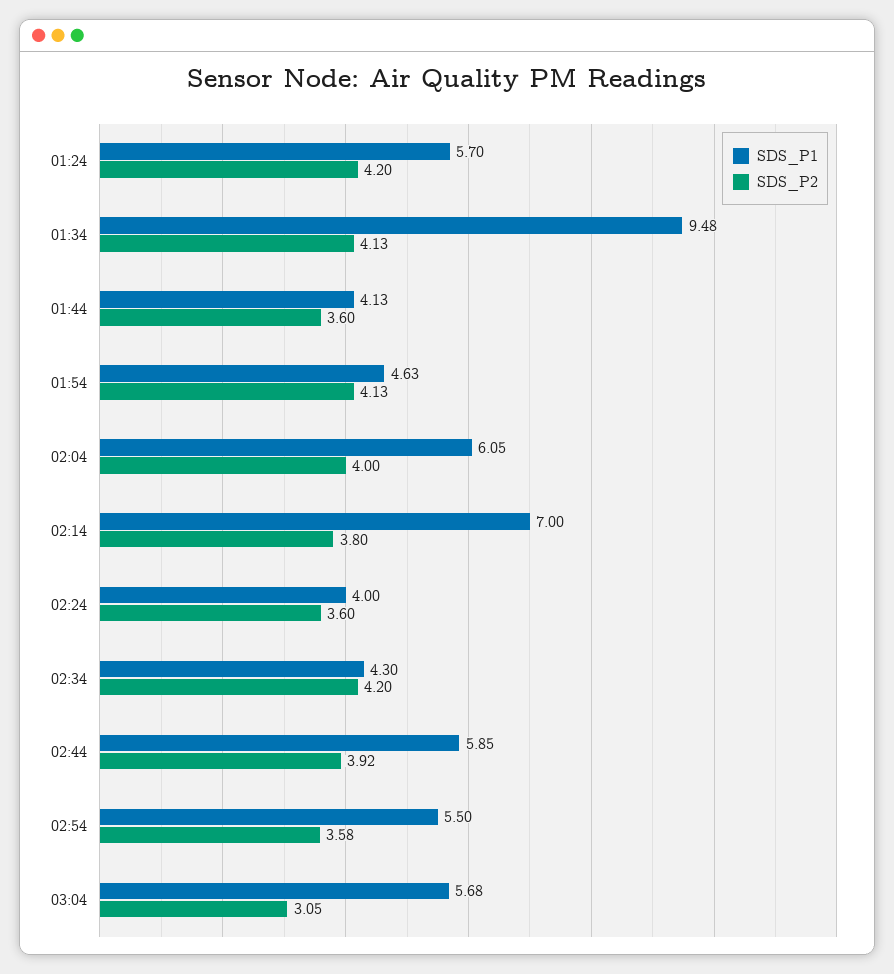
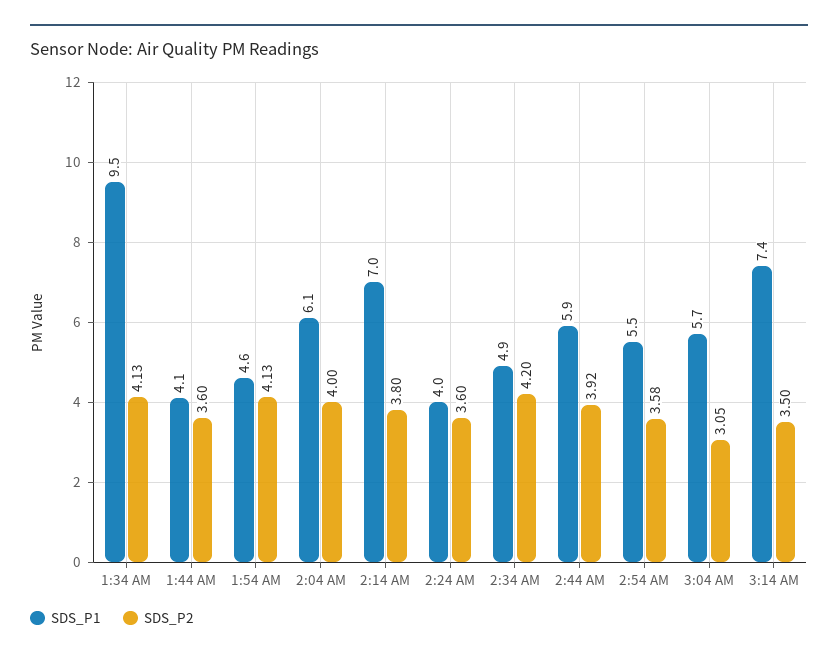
SDS_P1, 01:24: 5.7 -> none
SDS_P2, 01:24: 4.2 -> none
SDS_P1, 02:34: 4.3 -> 4.9
SDS_P1, 3:14 AM: none -> 7.4
SDS_P2, 3:14 AM: none -> 3.5

